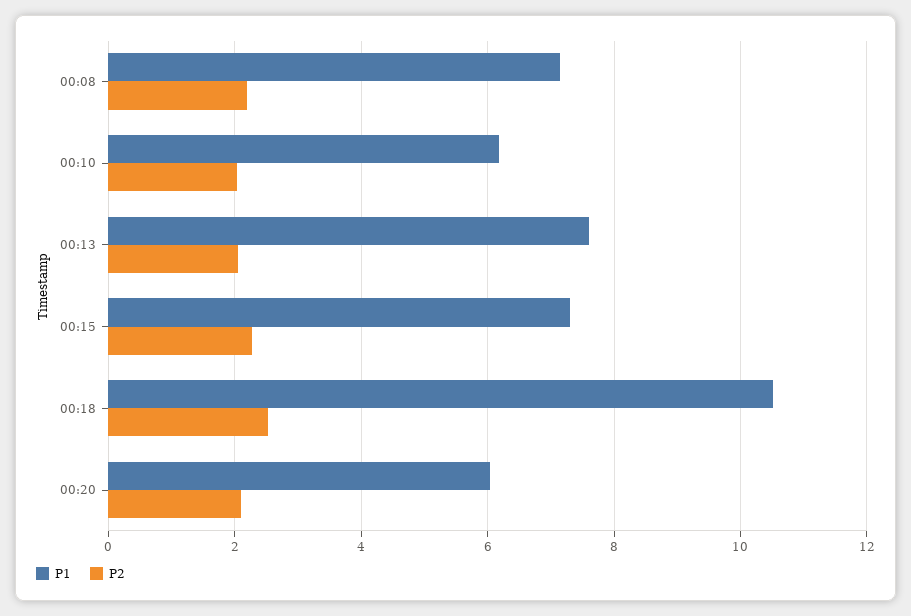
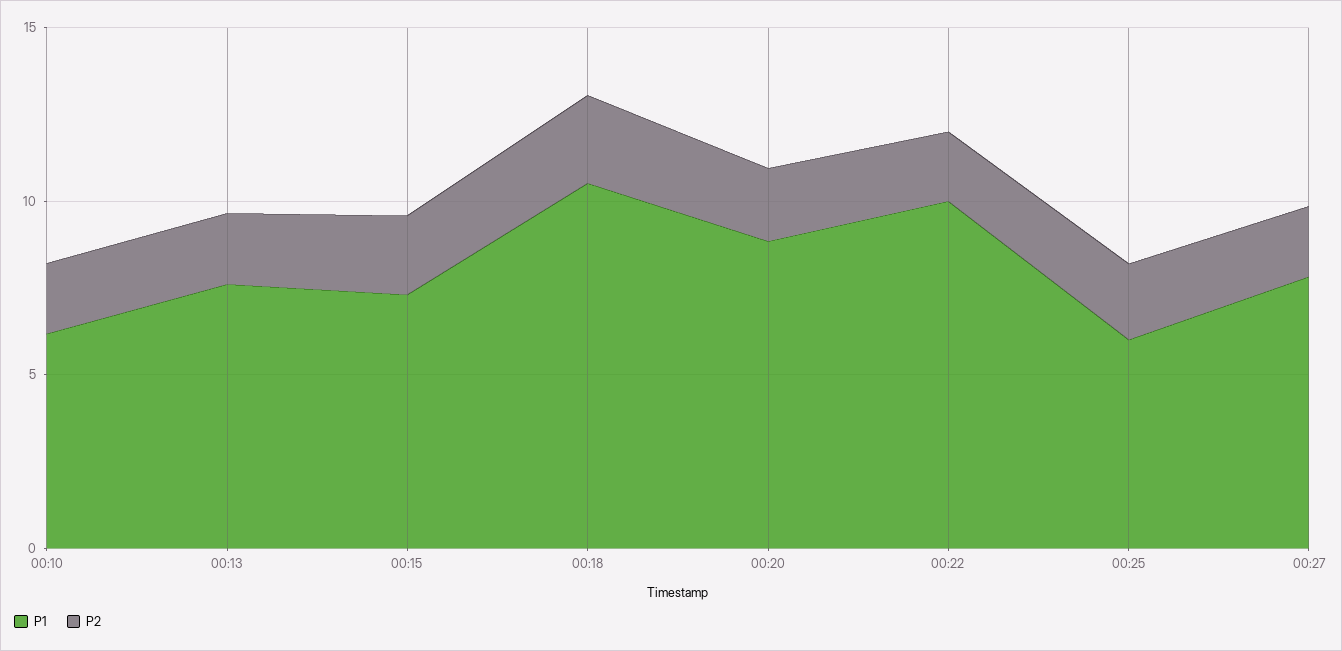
P1, 00:08: 7.2 -> none
P2, 00:08: 2.2 -> none
P1, 00:20: 6 -> 9
P1, 00:22: none -> 10
P2, 00:22: none -> 2
P1, 00:25: none -> 6
P2, 00:25: none -> 2
P1, 00:27: none -> 8
P2, 00:27: none -> 2

